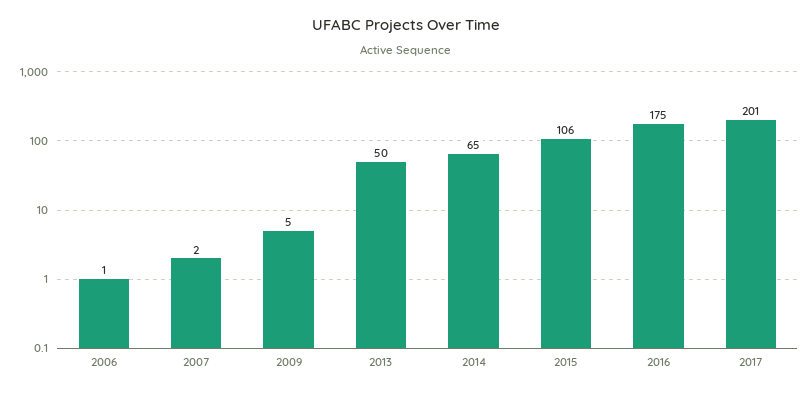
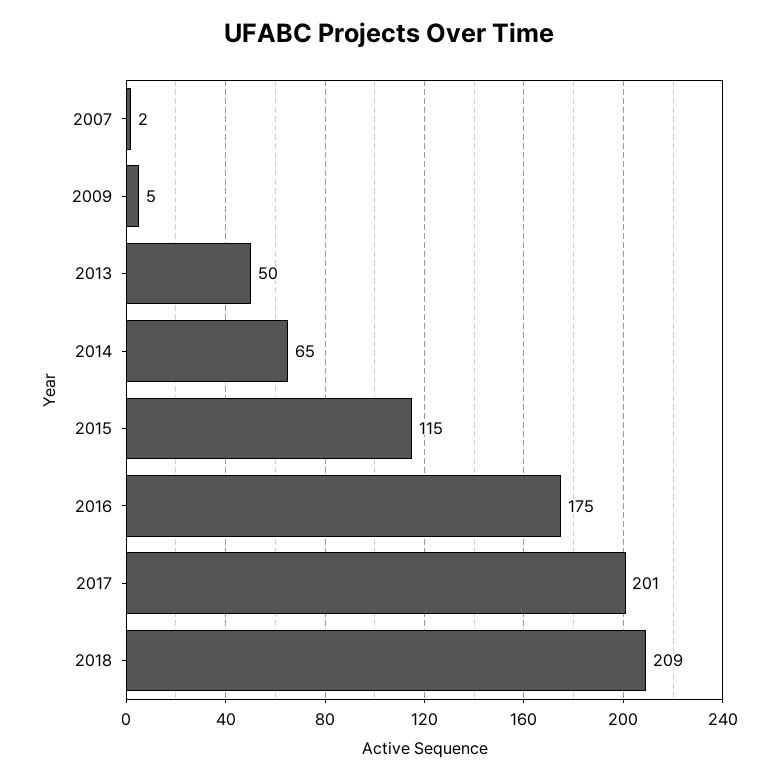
2006: 1 -> none
2015: 106 -> 115
2018: none -> 209

